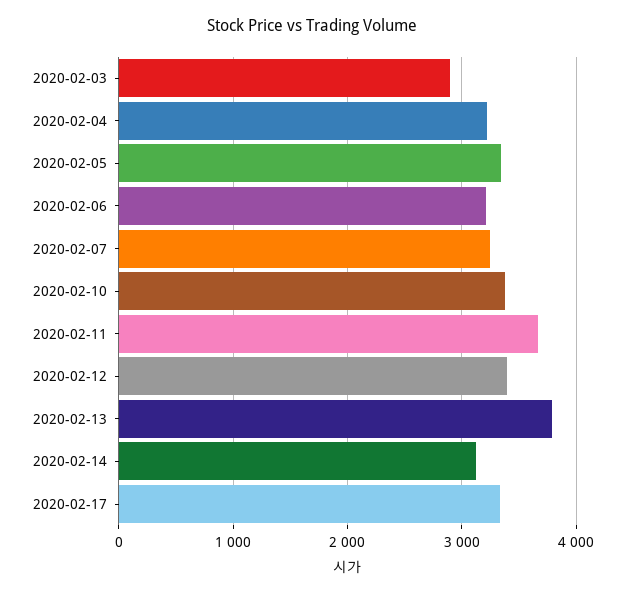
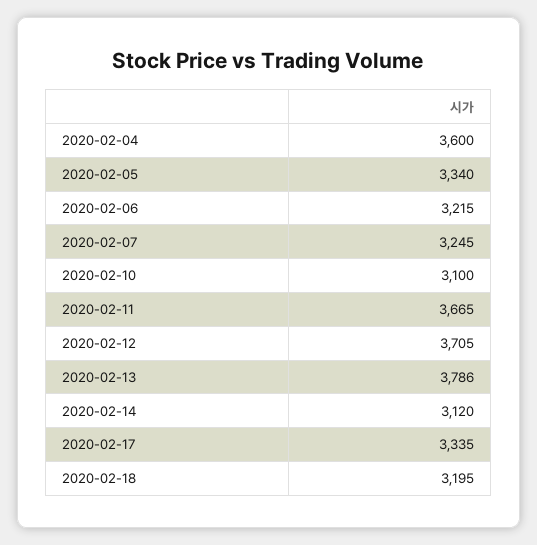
2020-02-03: 2900 -> none
2020-02-04: 3200 -> 3600
2020-02-10: 3400 -> 3100
2020-02-12: 3400 -> 3705
2020-02-18: none -> 3195

